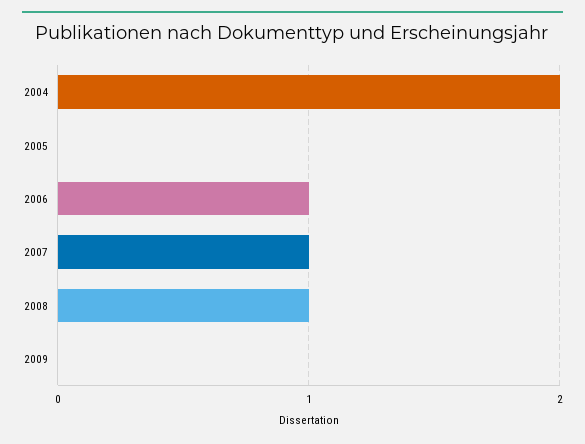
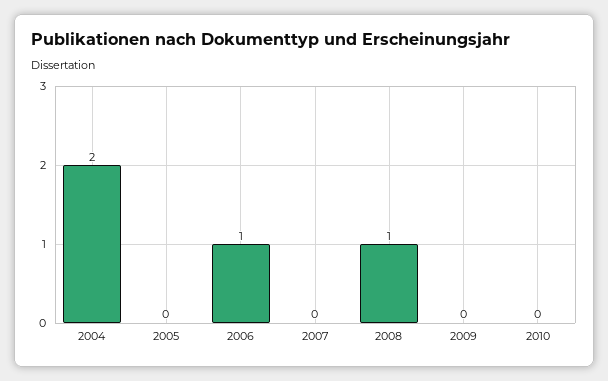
2007: 1 -> 0
2010: none -> 0

